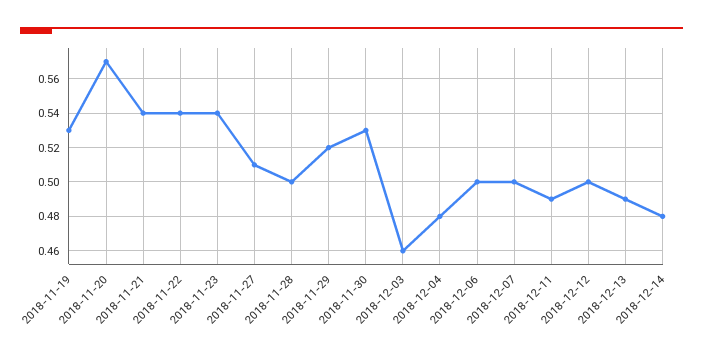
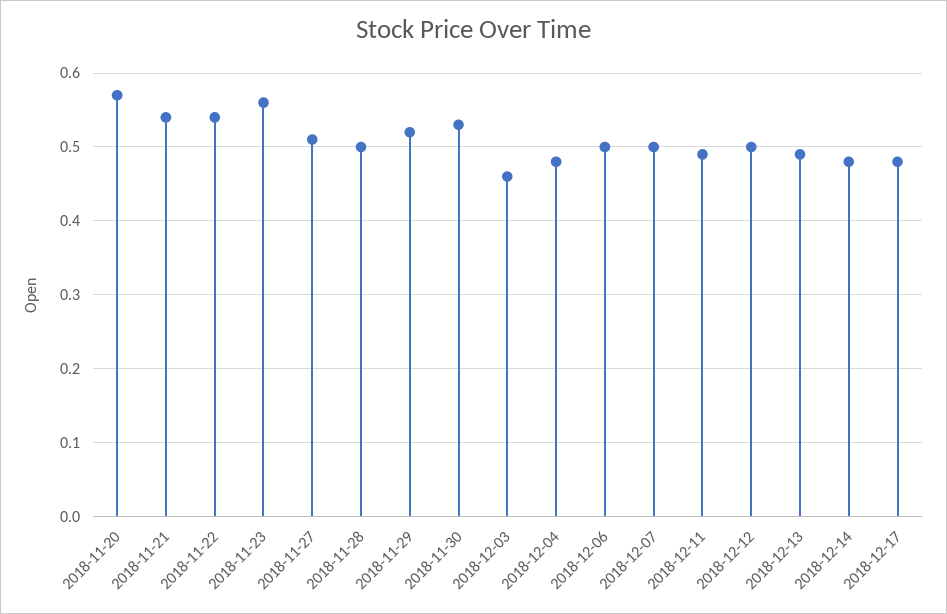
2018-11-19: 0.53 -> none
2018-11-23: 0.54 -> 0.56
2018-12-17: none -> 0.48

